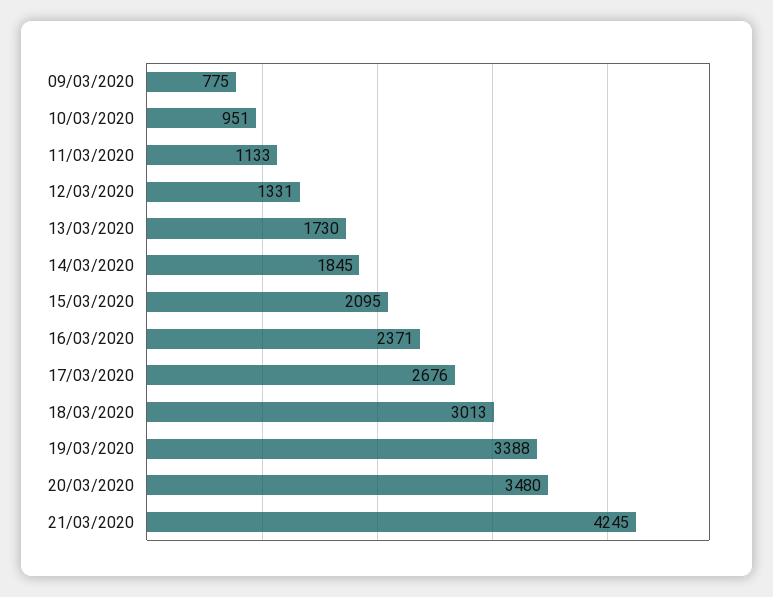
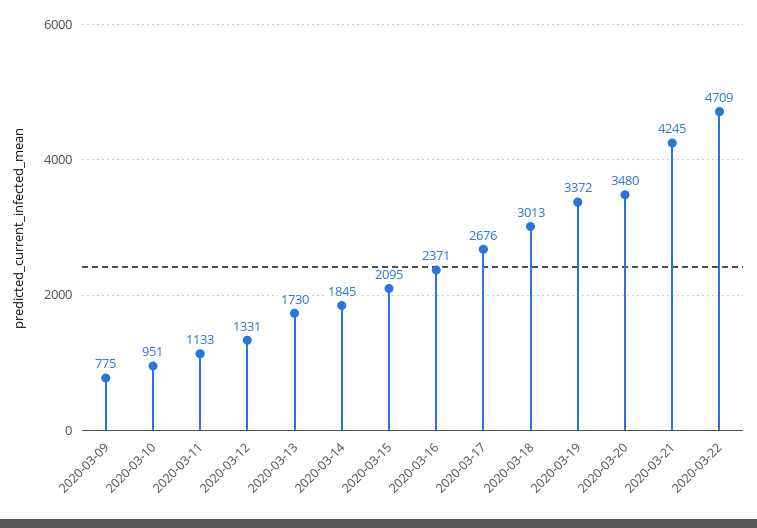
19/03/2020: 3388 -> 3372
2020-03-22: none -> 4709

